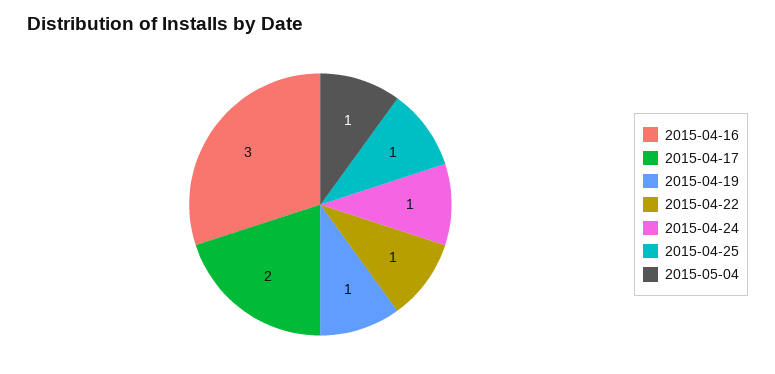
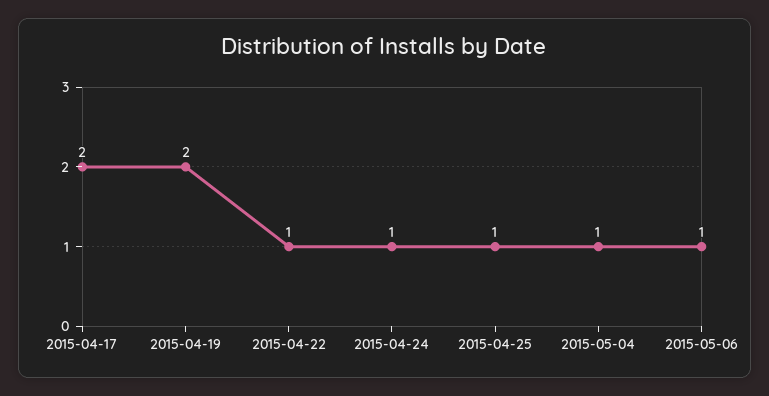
2015-04-16: 3 -> none
2015-04-19: 1 -> 2
2015-05-06: none -> 1

